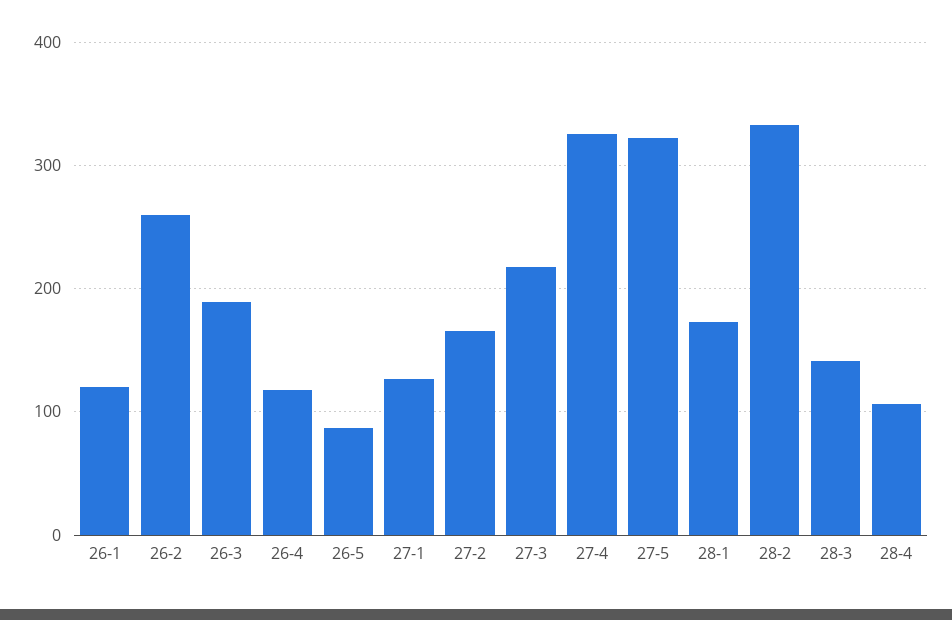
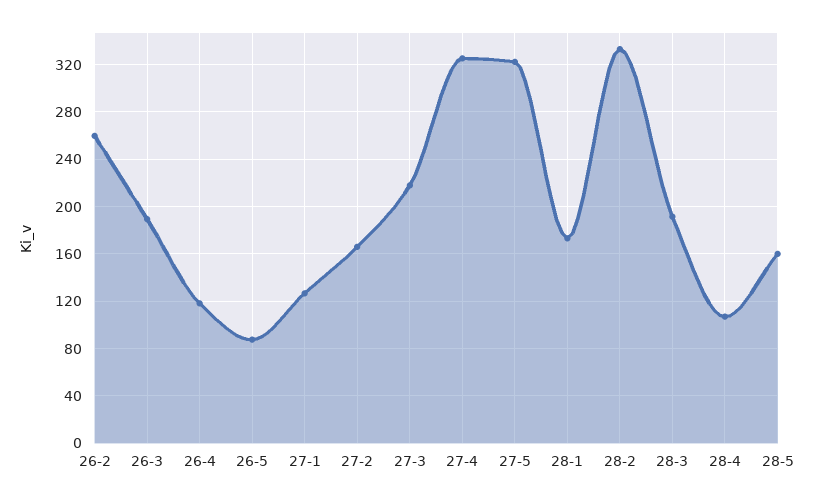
26-1: 120 -> none
28-3: 140 -> 190
28-5: none -> 160

